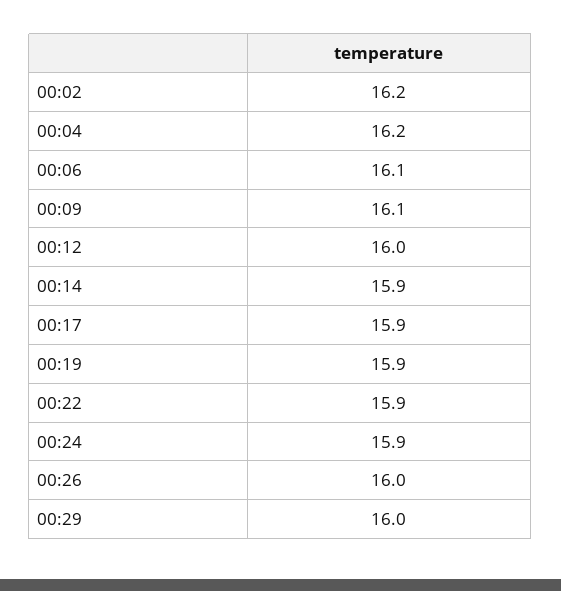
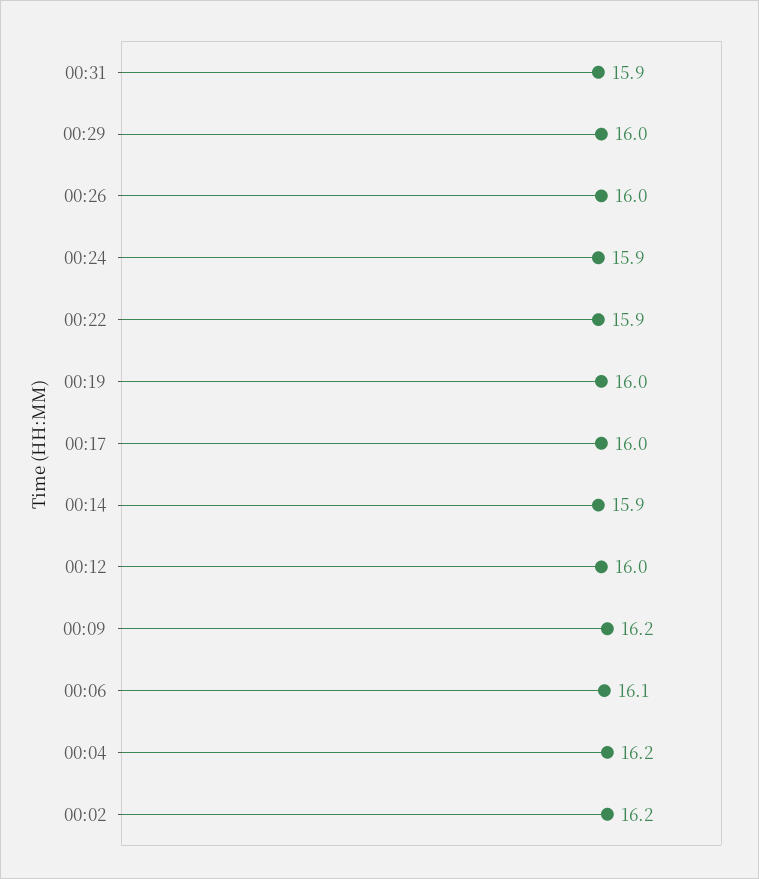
00:09: 16.1 -> 16.2
00:17: 15.9 -> 16
00:19: 15.9 -> 16
00:31: none -> 15.9

